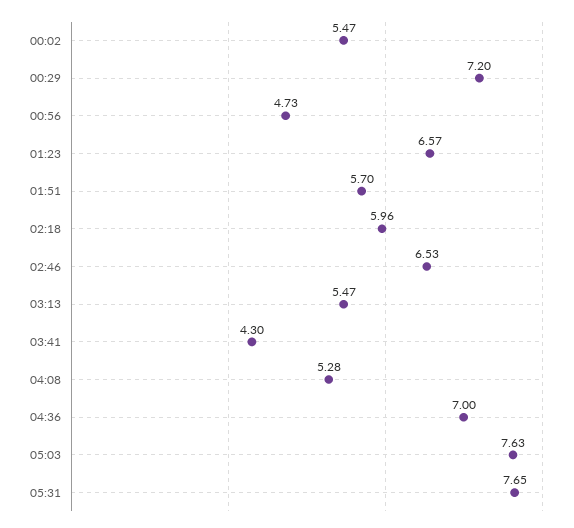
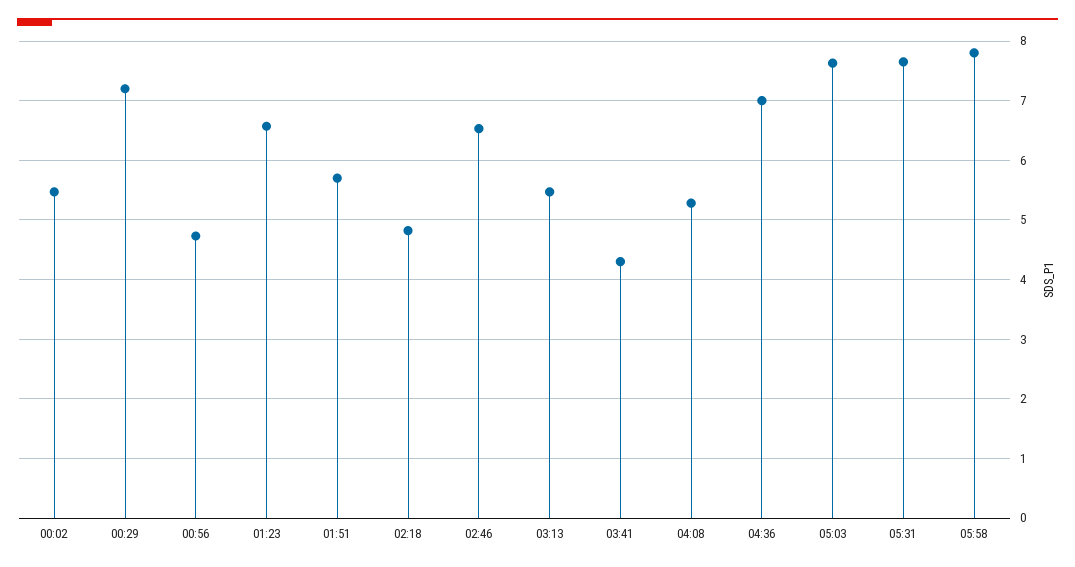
02:18: 5.96 -> 4.8
05:58: none -> 7.8

